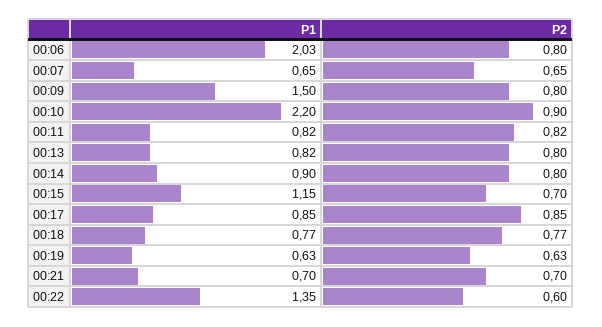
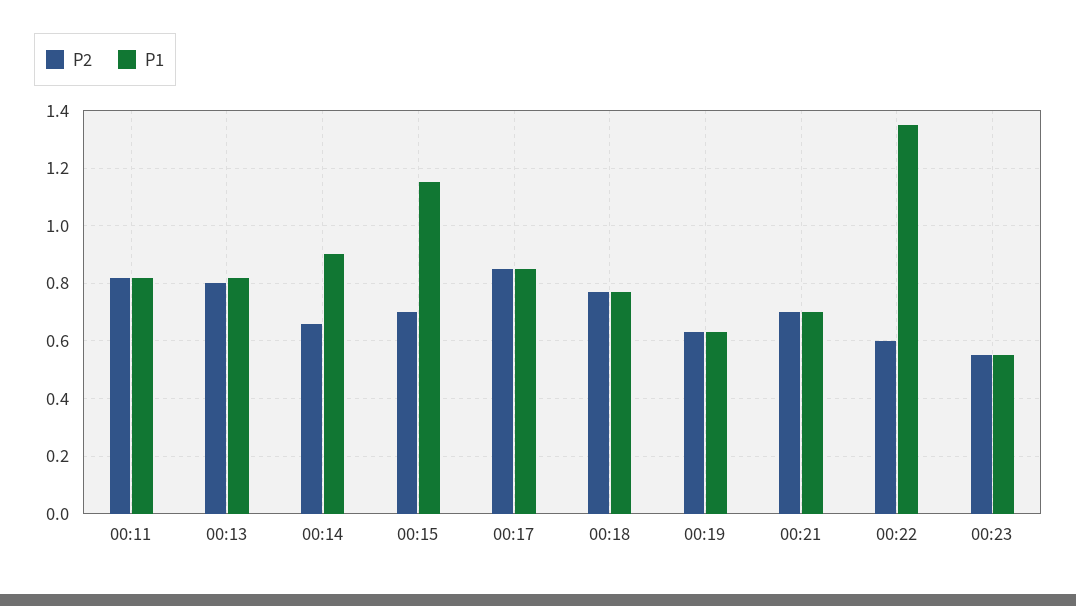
P1, 00:06: 2.03 -> none
P2, 00:06: 0.8 -> none
P1, 00:07: 0.65 -> none
P2, 00:07: 0.65 -> none
P1, 00:09: 1.5 -> none
P2, 00:09: 0.8 -> none
P1, 00:10: 2.2 -> none
P2, 00:10: 0.9 -> none
P2, 00:14: 0.8 -> 0.65
P2, 00:23: none -> 0.55
P1, 00:23: none -> 0.55

